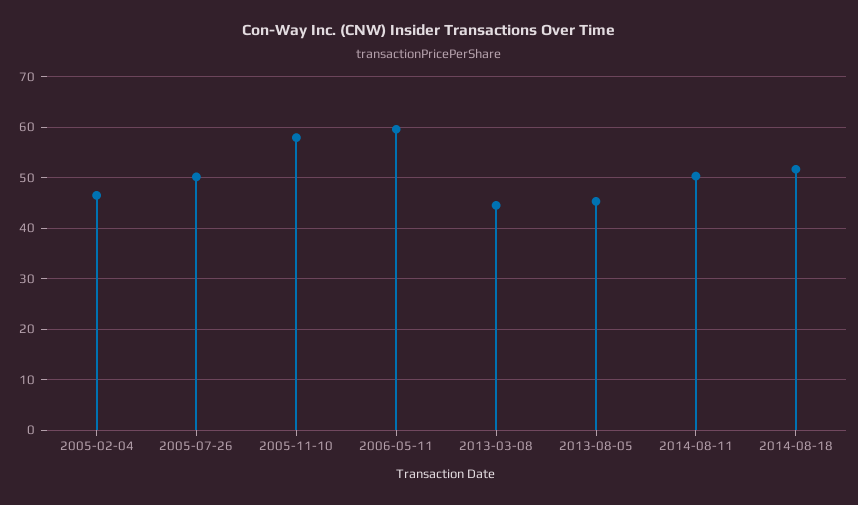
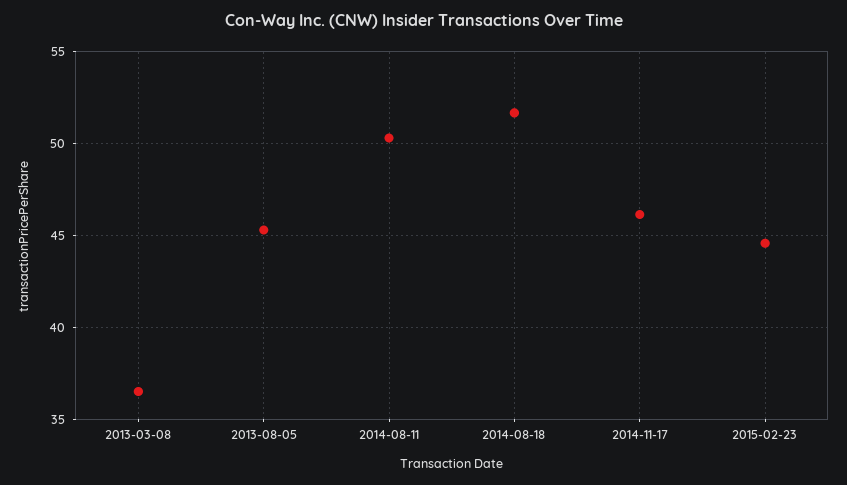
2005-02-04: 46 -> none
2005-07-26: 50 -> none
2005-11-10: 58 -> none
2006-05-11: 60 -> none
2013-03-08: 44 -> 36.5
2014-11-17: none -> 46
2015-02-23: none -> 44.5

